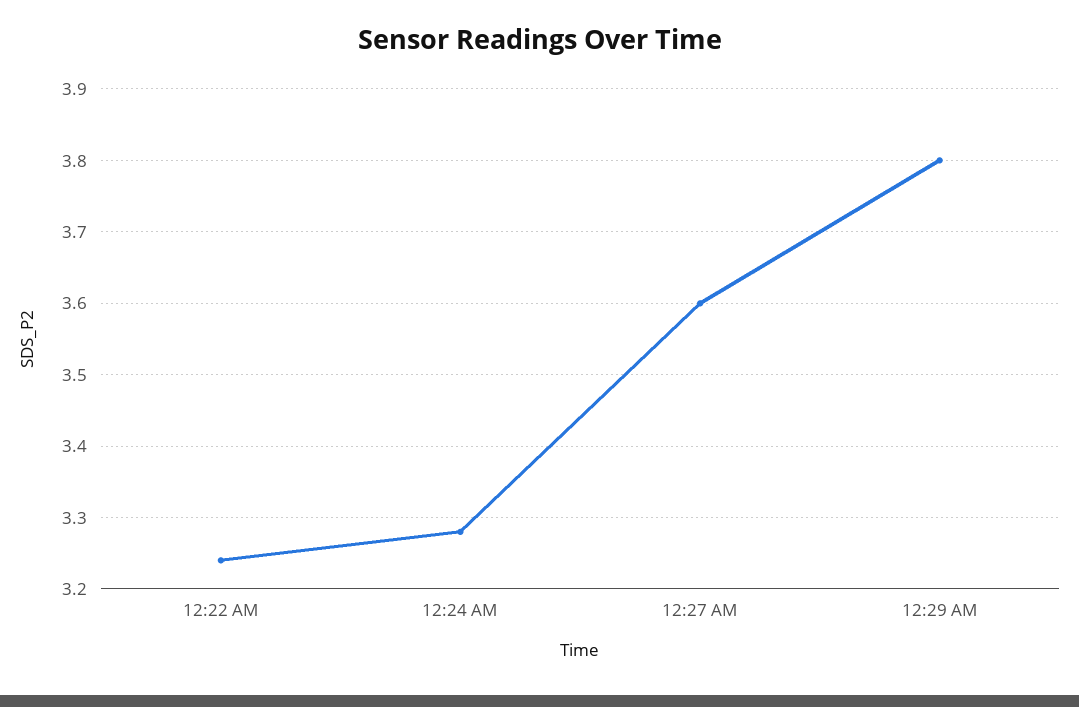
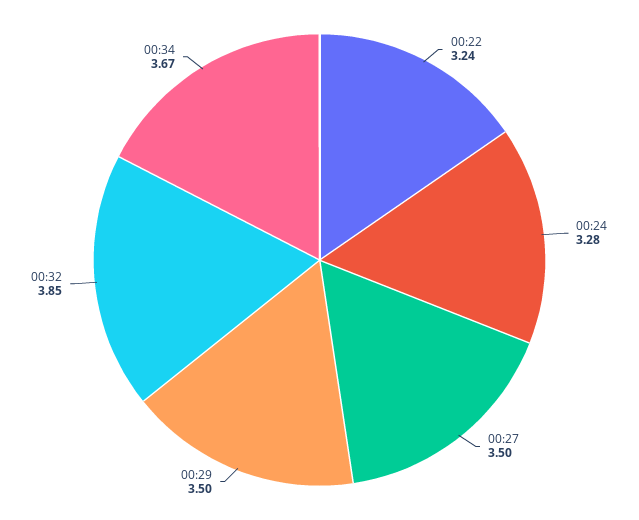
12:27 AM: 3.6 -> 3.5
12:29 AM: 3.8 -> 3.5
00:32: none -> 3.85
00:34: none -> 3.67

